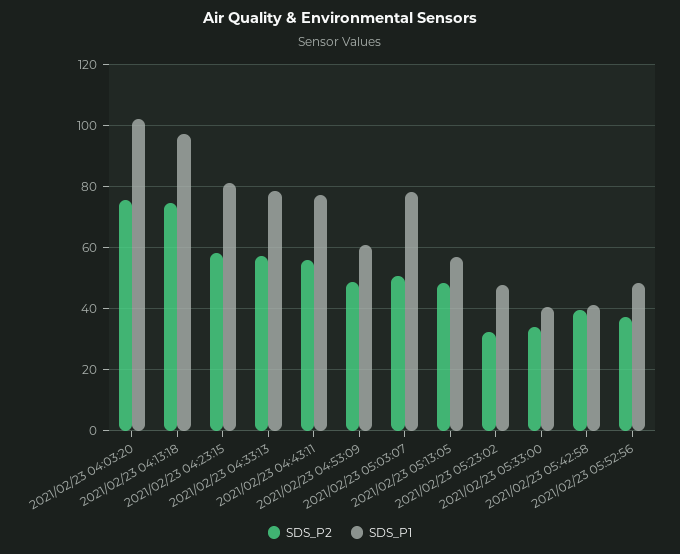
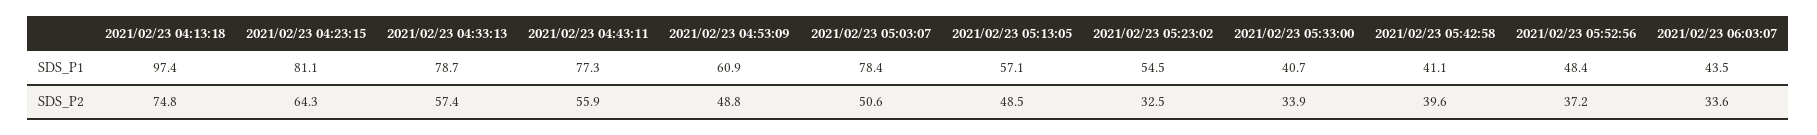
SDS_P2, 2021/02/23 04:03:20: 76 -> none
SDS_P1, 2021/02/23 04:03:20: 102 -> none
SDS_P2, 2021/02/23 04:23:15: 58 -> 64.3
SDS_P1, 2021/02/23 05:23:02: 48 -> 54.5
SDS_P1, 2021/02/23 06:03:07: none -> 43.5
SDS_P2, 2021/02/23 06:03:07: none -> 33.6

